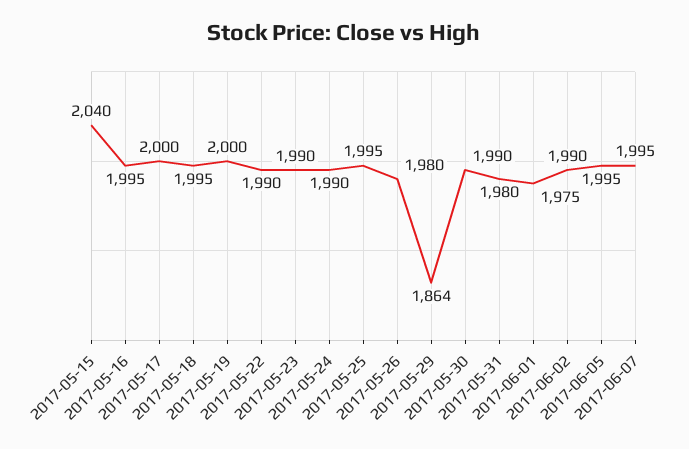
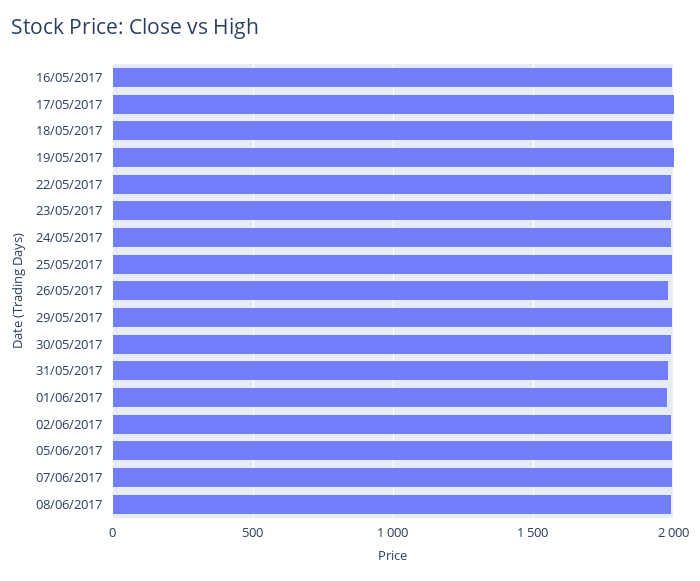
2017-05-15: 2040 -> none
2017-05-29: 1864 -> 2000
08/06/2017: none -> 2000

